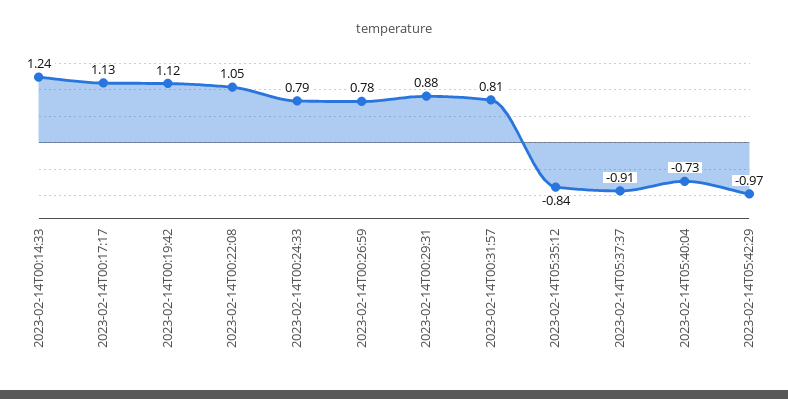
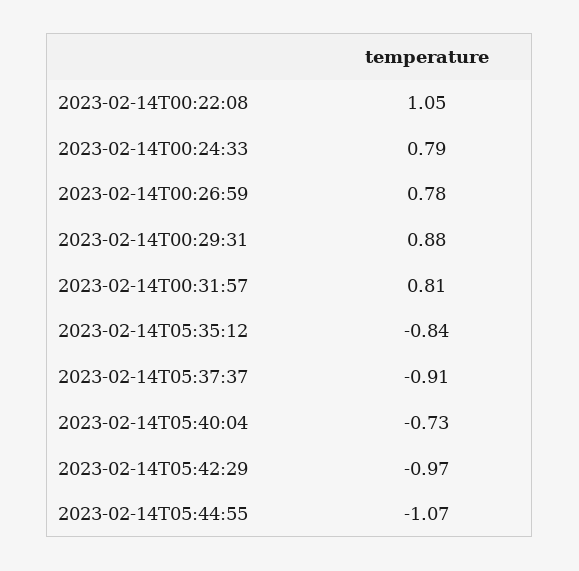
2023-02-14T00:14:33: 1.24 -> none
2023-02-14T00:17:17: 1.13 -> none
2023-02-14T00:19:42: 1.12 -> none
2023-02-14T05:44:55: none -> -1.07

